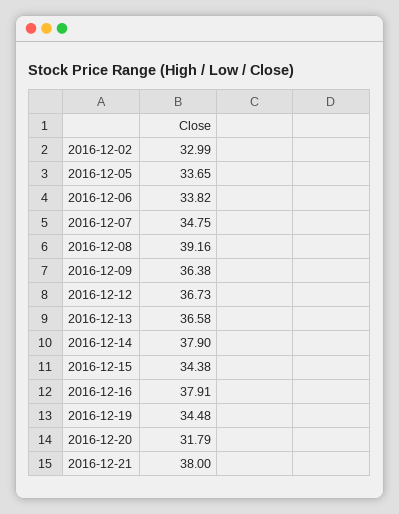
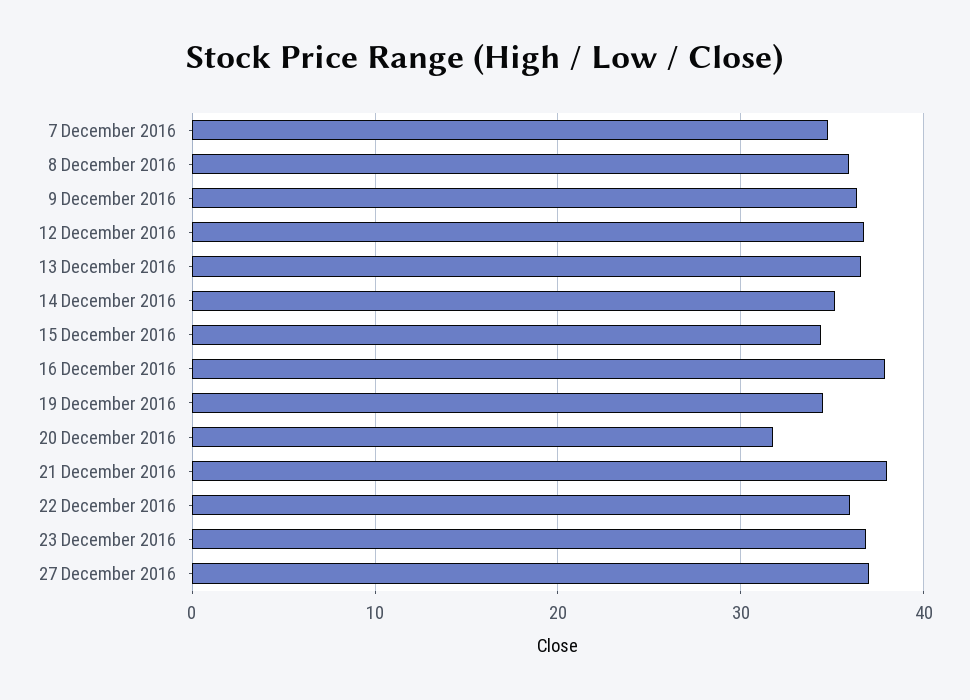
2016-12-02: 32.99 -> none
2016-12-05: 33.65 -> none
2016-12-06: 33.82 -> none
2016-12-08: 39.16 -> 36
2016-12-14: 37.9 -> 35
22 December 2016: none -> 36
23 December 2016: none -> 37
27 December 2016: none -> 37

